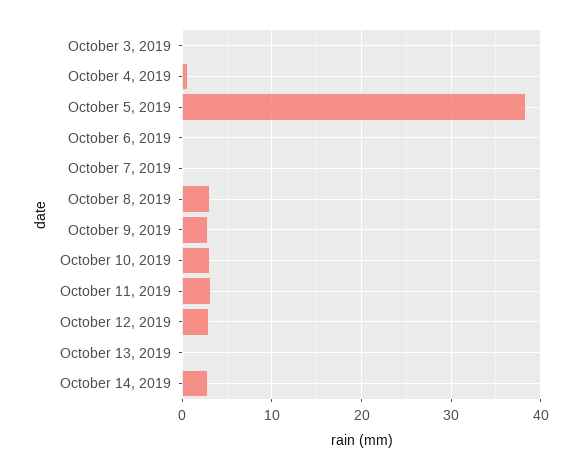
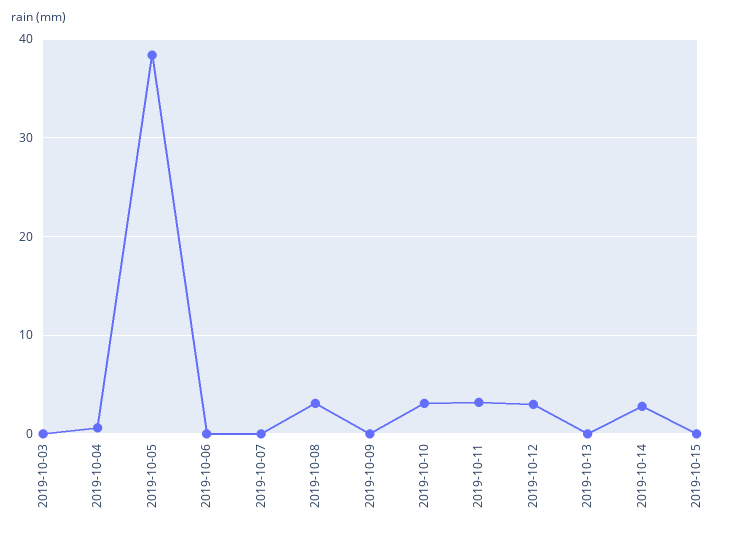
October 9, 2019: 3 -> 0
2019-10-15: none -> 0

